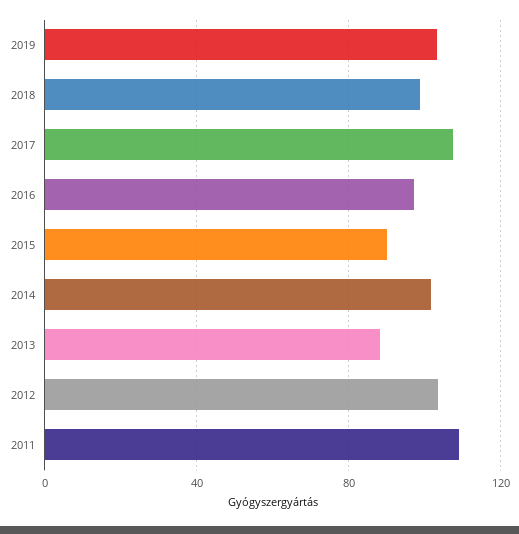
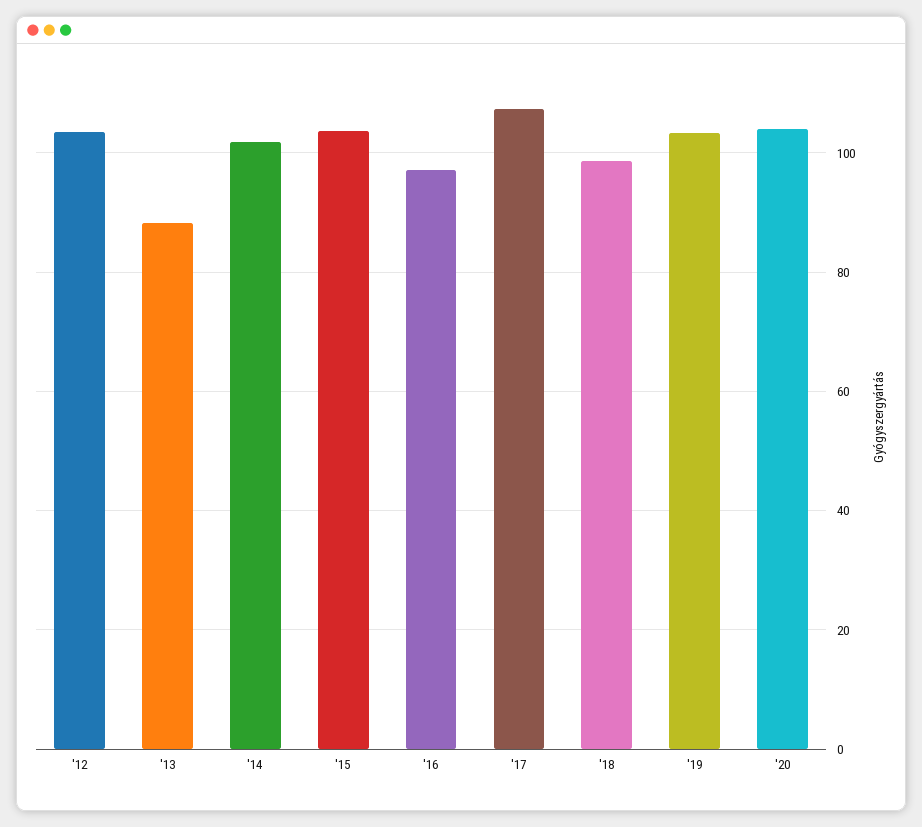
2015: 90 -> 104
2011: 110 -> none
'20: none -> 104

